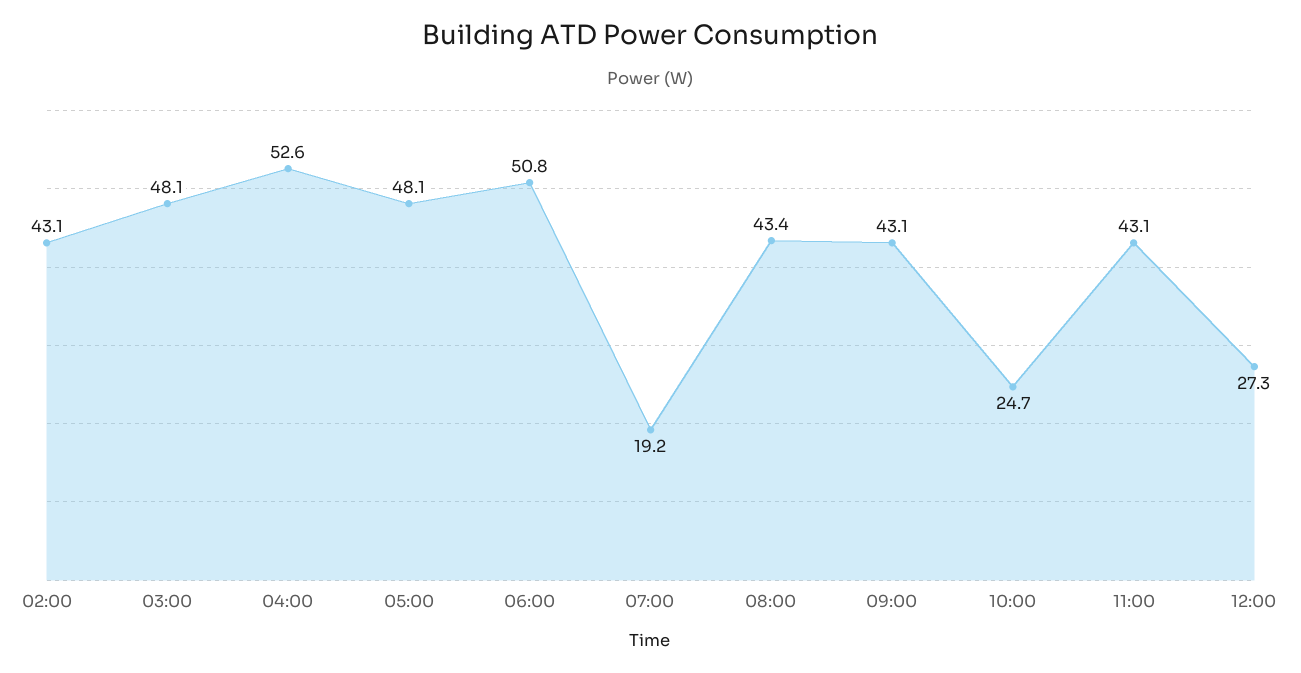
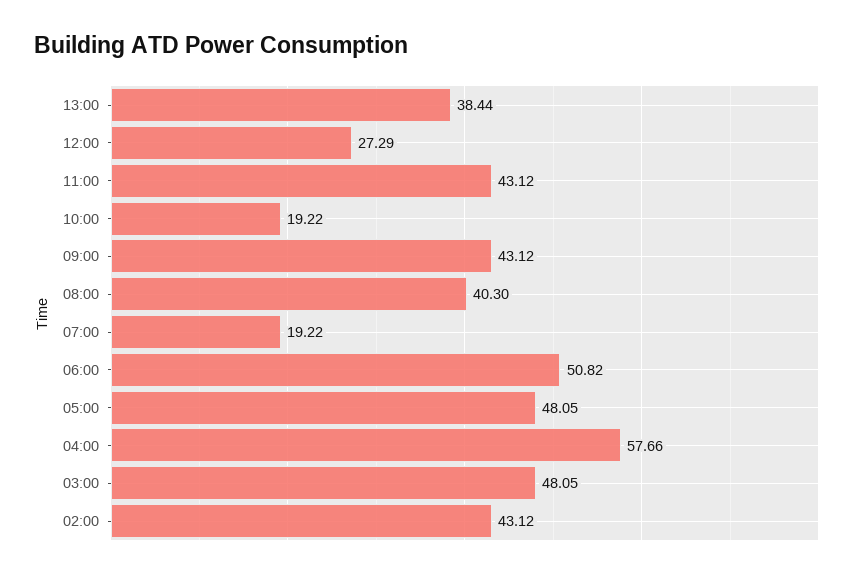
04:00: 52.6 -> 57.66
08:00: 43.4 -> 40.3
10:00: 24.7 -> 19.22
13:00: none -> 38.44

